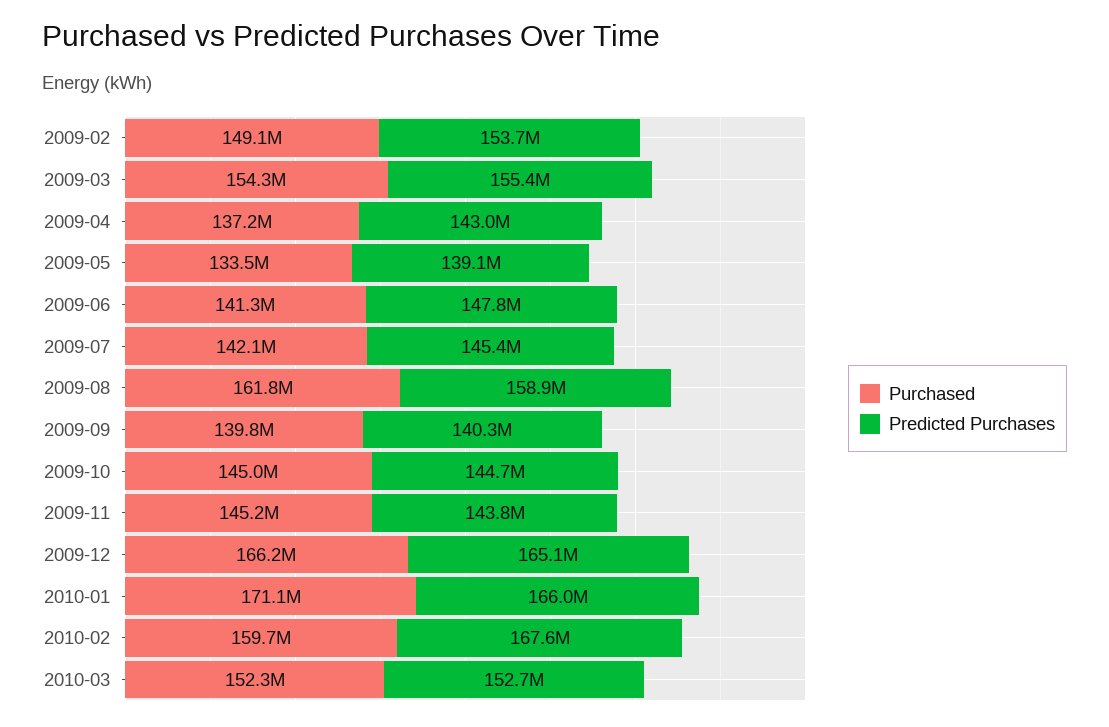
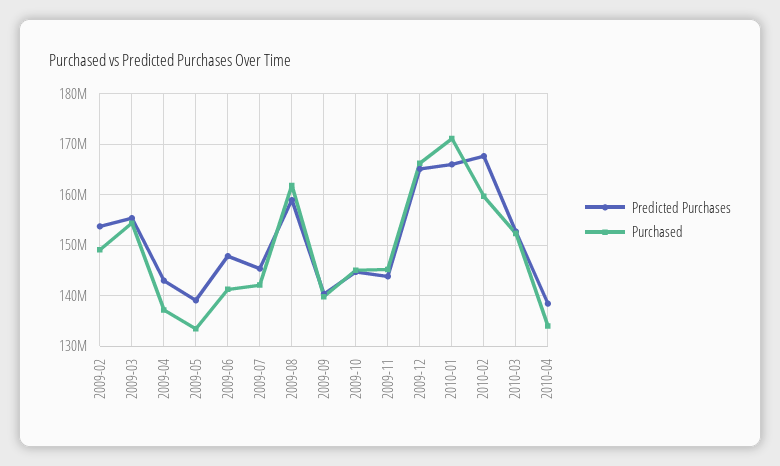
Predicted Purchases, 2010-04: none -> 138000000
Purchased, 2010-04: none -> 134000000

